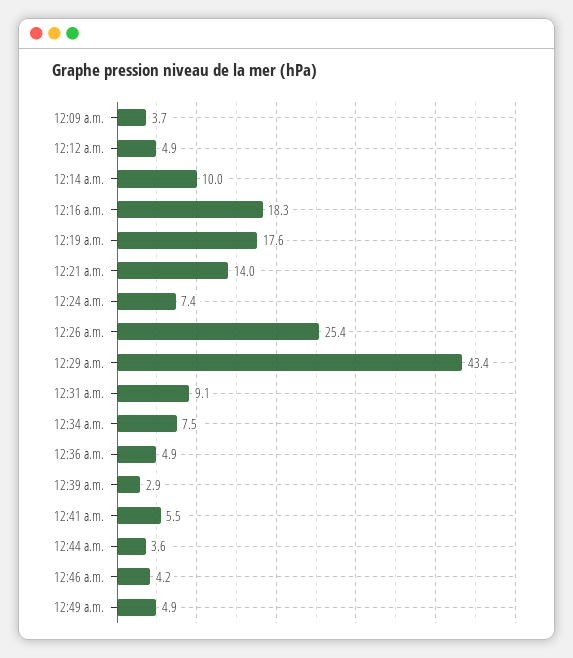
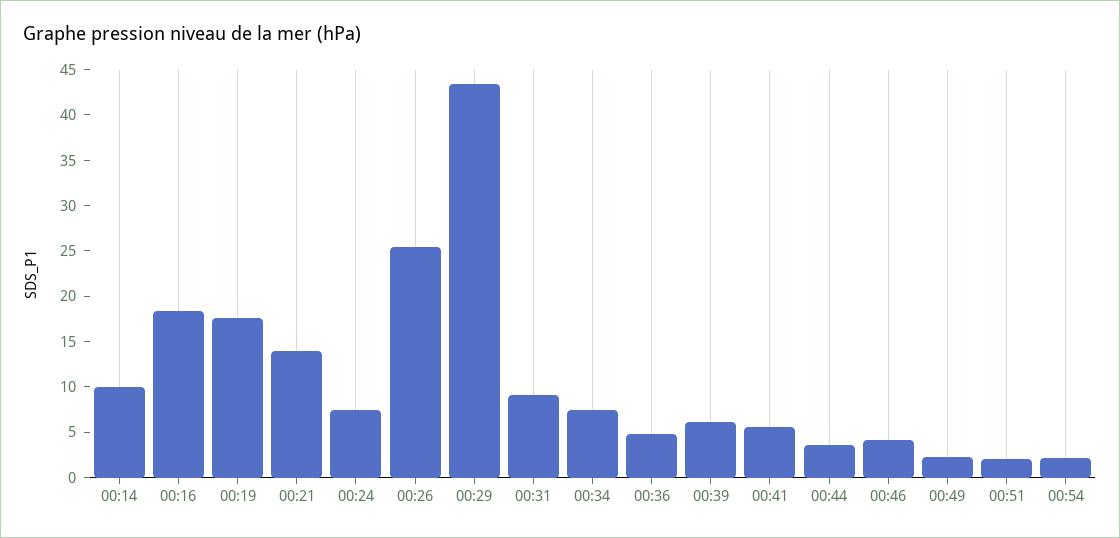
12:09 a.m.: 3.7 -> none
12:12 a.m.: 4.9 -> none
12:39 a.m.: 2.9 -> 6
12:49 a.m.: 4.9 -> 2
00:51: none -> 2
00:54: none -> 2

